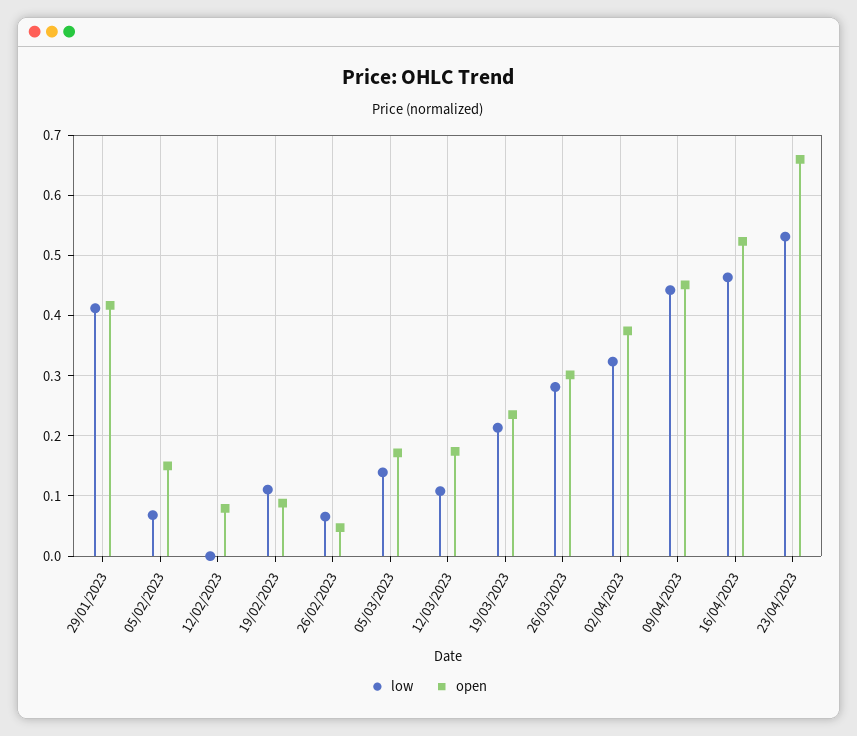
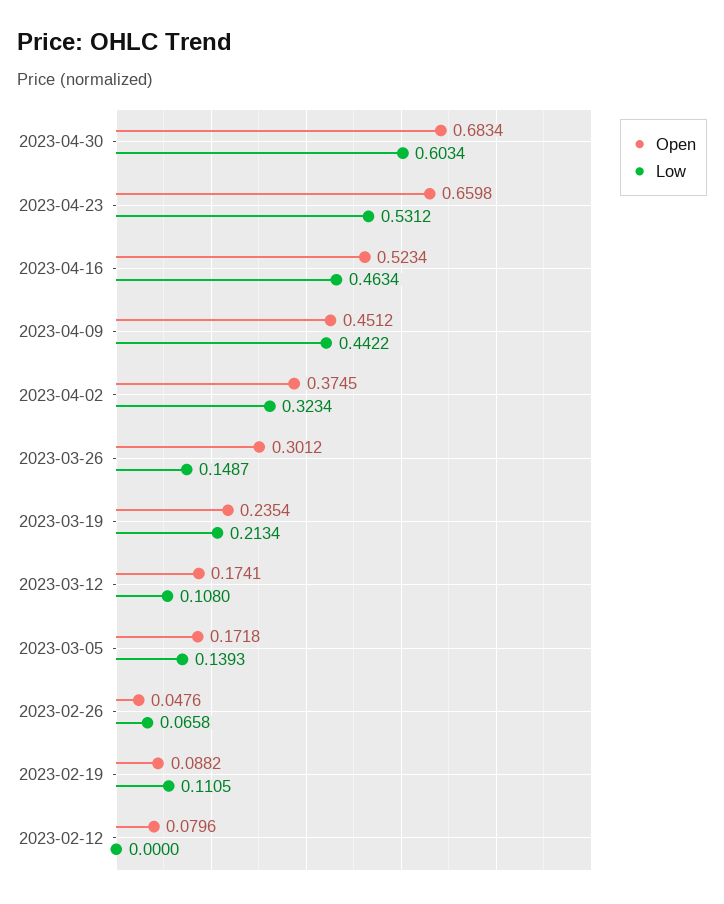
low, 29/01/2023: 0.41 -> none
open, 29/01/2023: 0.42 -> none
low, 05/02/2023: 0.07 -> none
open, 05/02/2023: 0.15 -> none
low, 26/03/2023: 0.28 -> 0.1487
open, 2023-04-30: none -> 0.6834
low, 2023-04-30: none -> 0.6034

